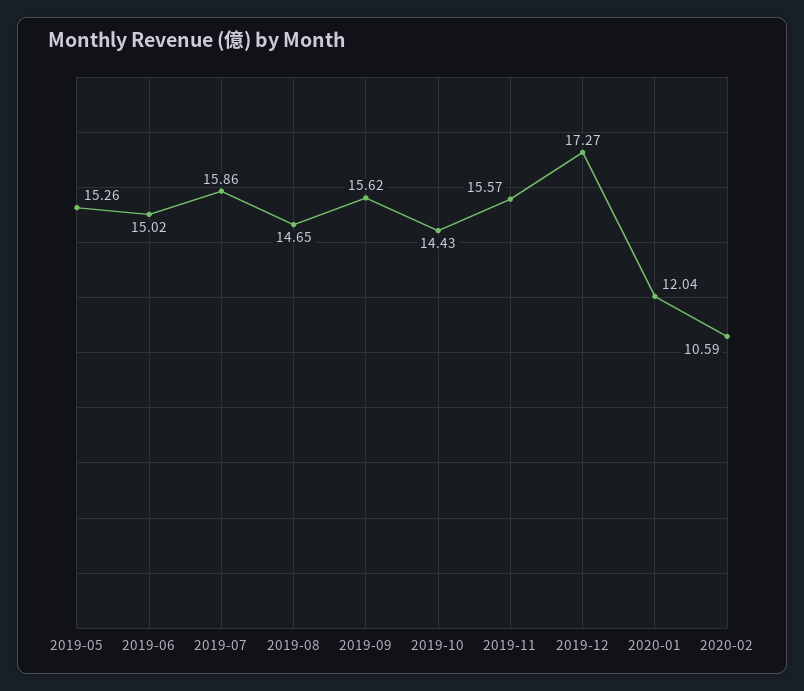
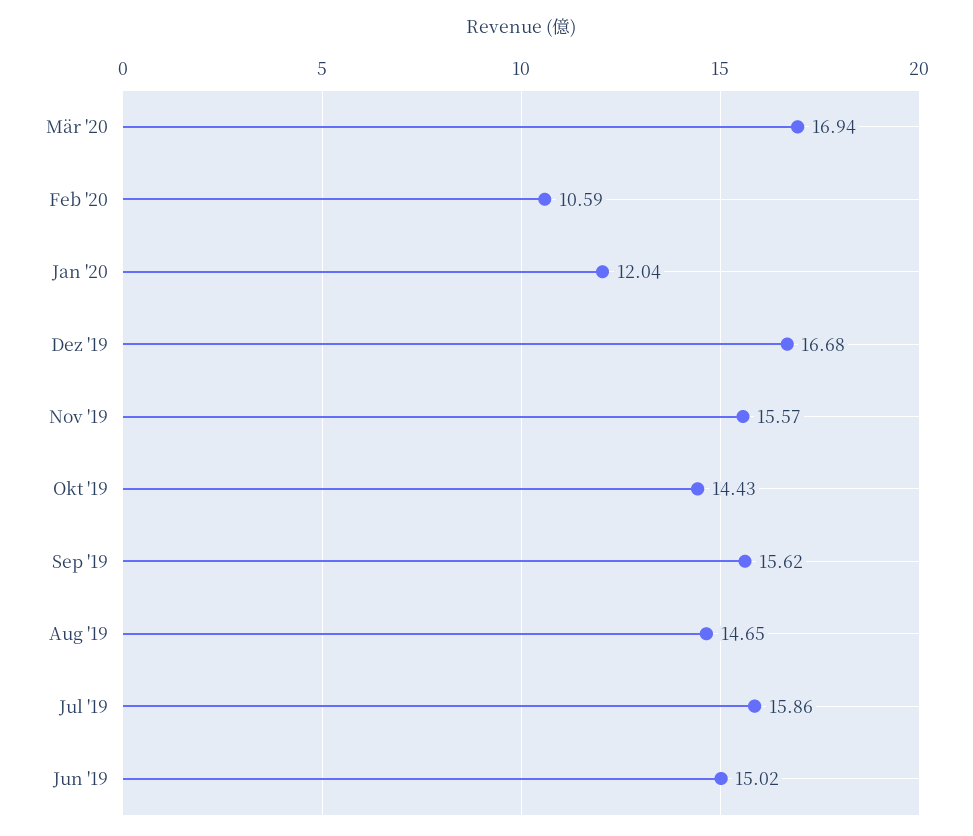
2019-05: 15.26 -> none
2019-12: 17.27 -> 16.68
Mär '20: none -> 16.94

